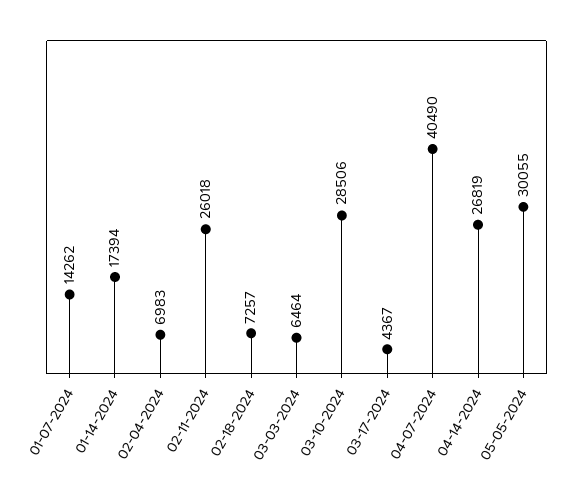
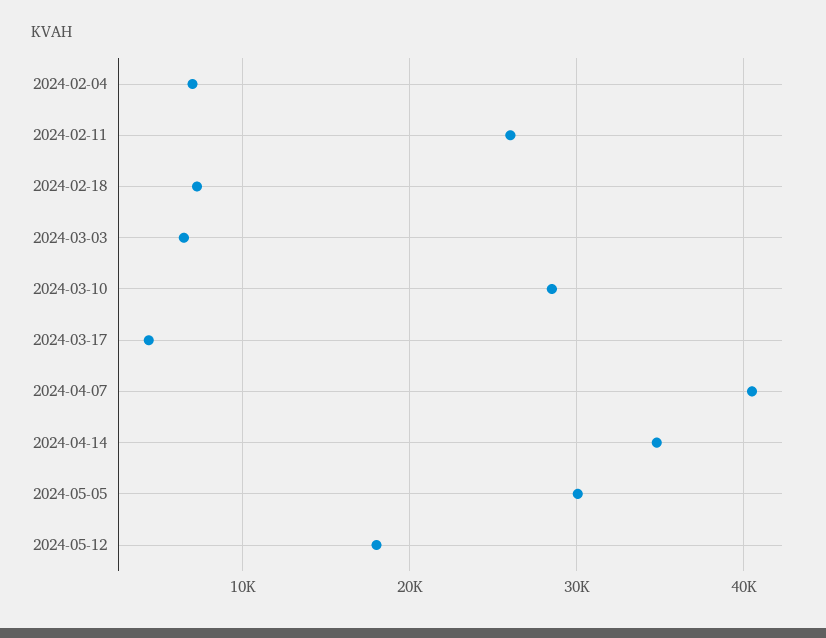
01-07-2024: 14262 -> none
01-14-2024: 17394 -> none
04-14-2024: 26819 -> 35000
2024-05-12: none -> 18000

